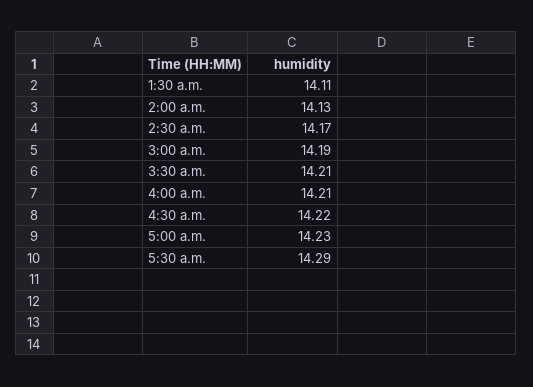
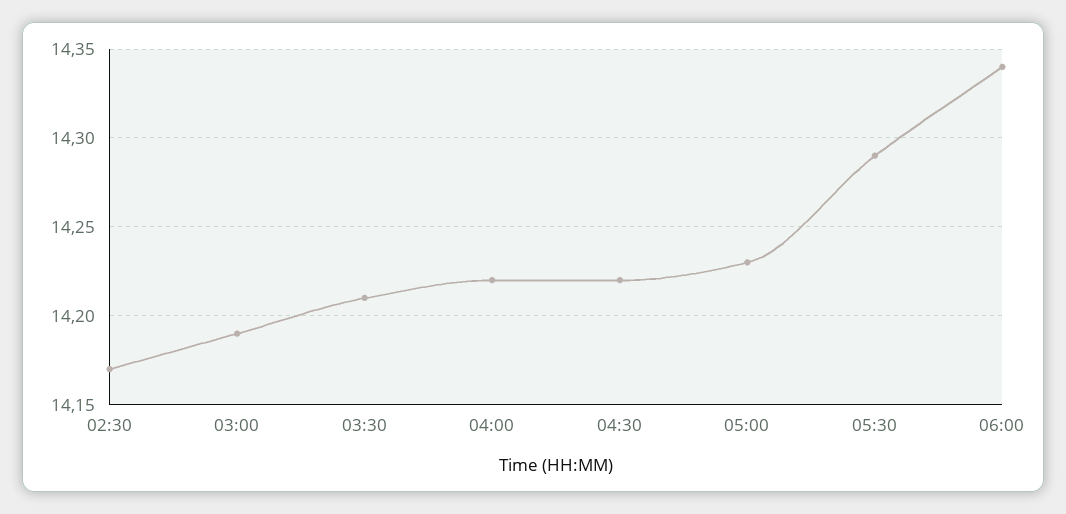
1:30 a.m.: 14.11 -> none
2:00 a.m.: 14.13 -> none
4:00 a.m.: 14.21 -> 14.22
06:00: none -> 14.34

